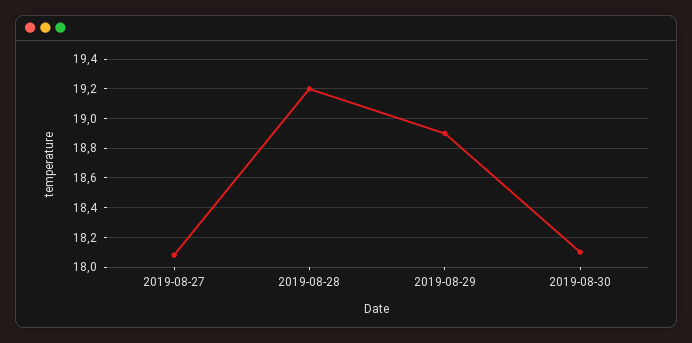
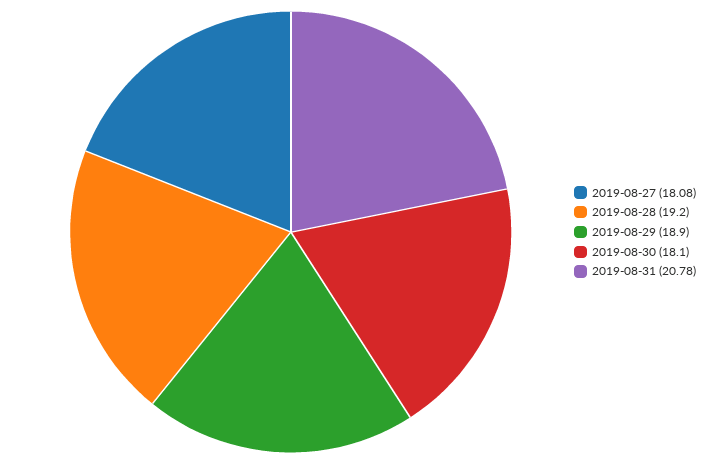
2019-08-31: none -> 20.78

